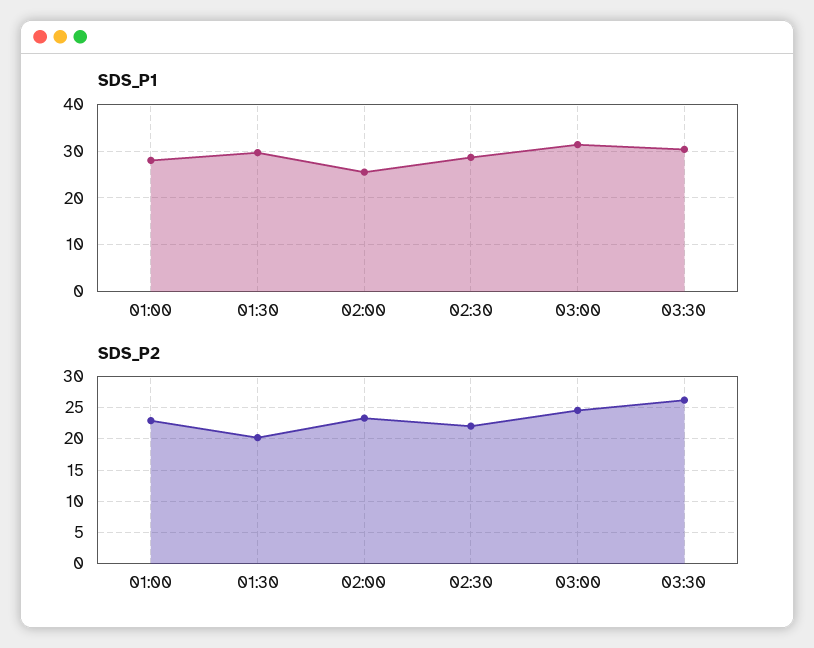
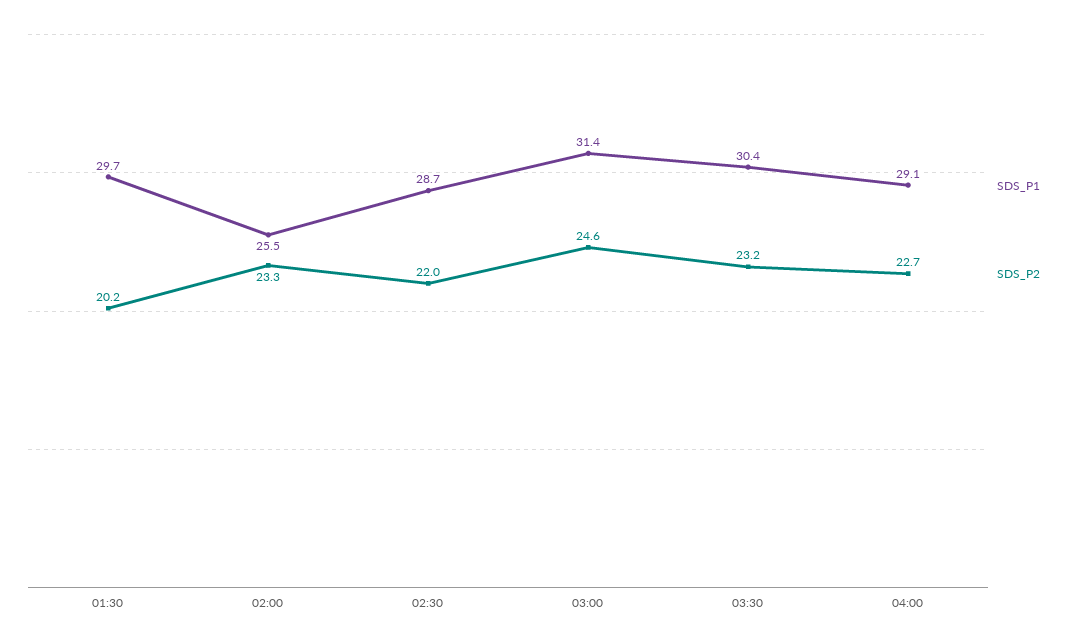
SDS_P1, 01:00: 28 -> none
SDS_P2, 01:00: 23 -> none
SDS_P2, 03:30: 26 -> 23.2
SDS_P1, 04:00: none -> 29.1
SDS_P2, 04:00: none -> 22.7

